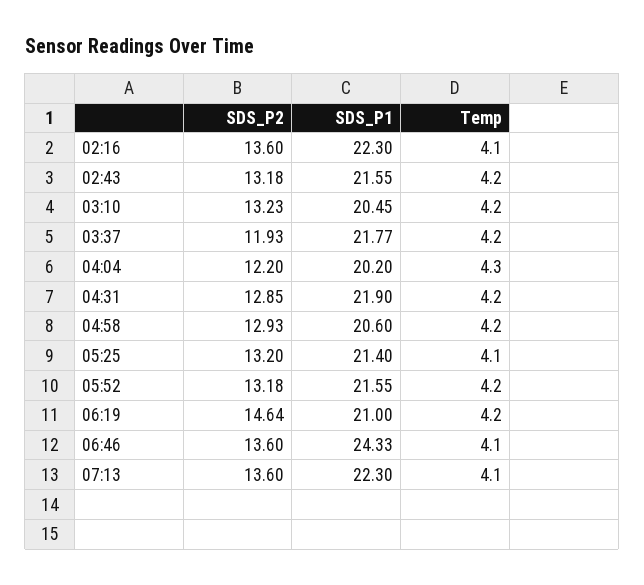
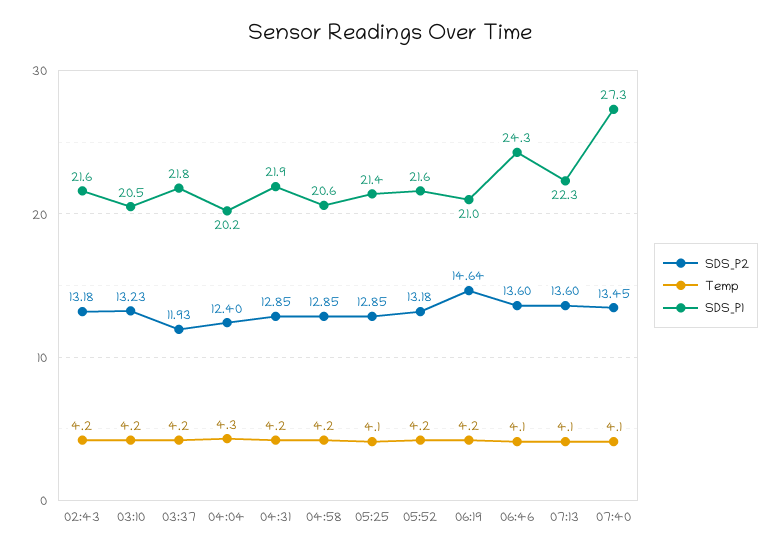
SDS_P2, 02:16: 13.6 -> none
SDS_P1, 02:16: 22.3 -> none
Temp, 02:16: 4.1 -> none
SDS_P2, 04:04: 12.2 -> 12.4
SDS_P2, 04:58: 12.93 -> 12.85
SDS_P2, 05:25: 13.2 -> 12.85
SDS_P2, 07:40: none -> 13.45
Temp, 07:40: none -> 4.1
SDS_P1, 07:40: none -> 27.3

